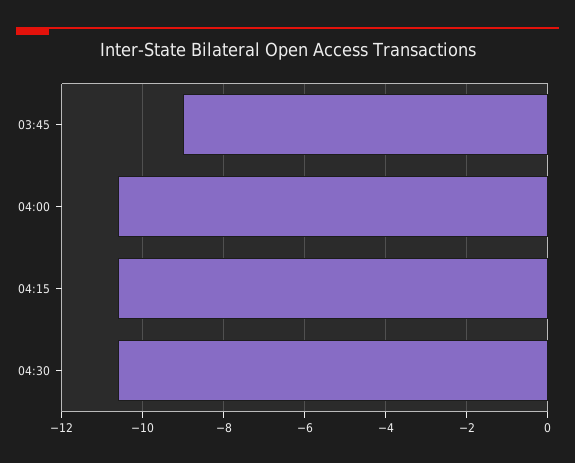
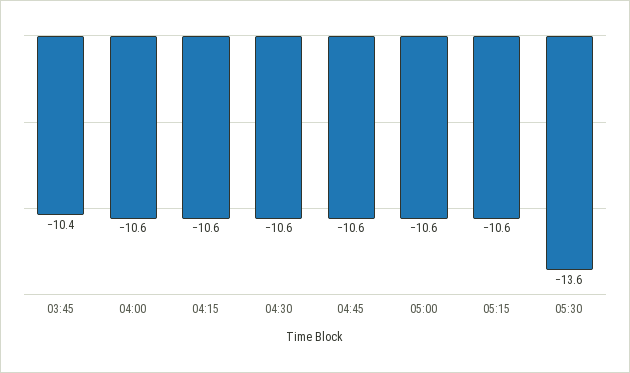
03:45: -9 -> -10.4
04:45: none -> -10.6
05:00: none -> -10.6
05:15: none -> -10.6
05:30: none -> -13.6

